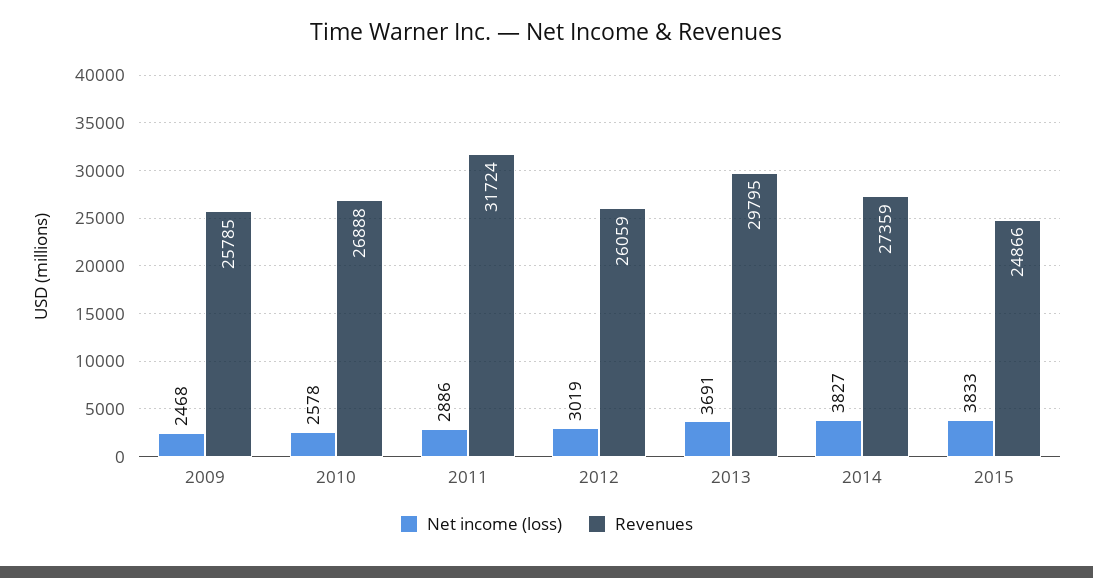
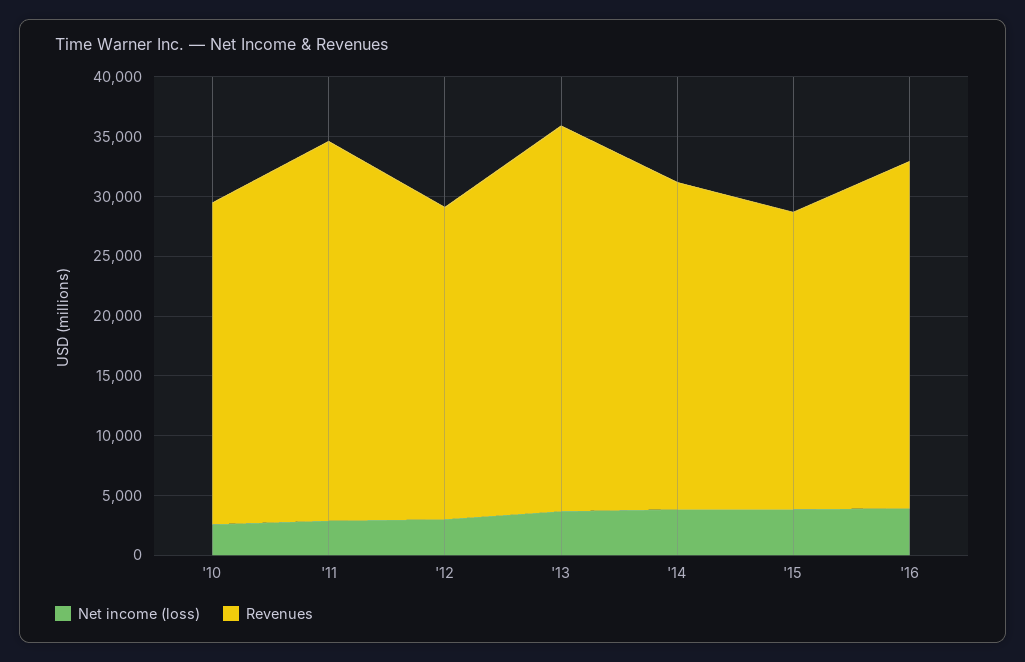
Net income (loss), 2009: 2468 -> none
Revenues, 2009: 25785 -> none
Revenues, 2013: 29795 -> 32000
Net income (loss), '16: none -> 4000
Revenues, '16: none -> 29000

